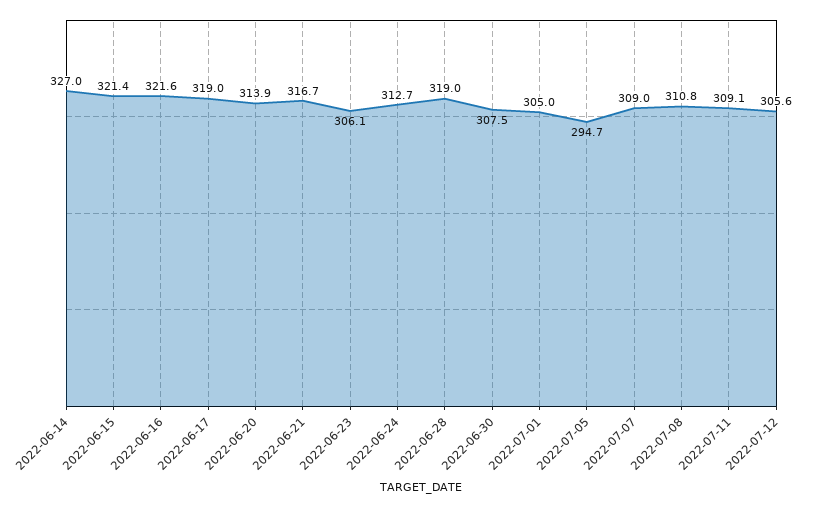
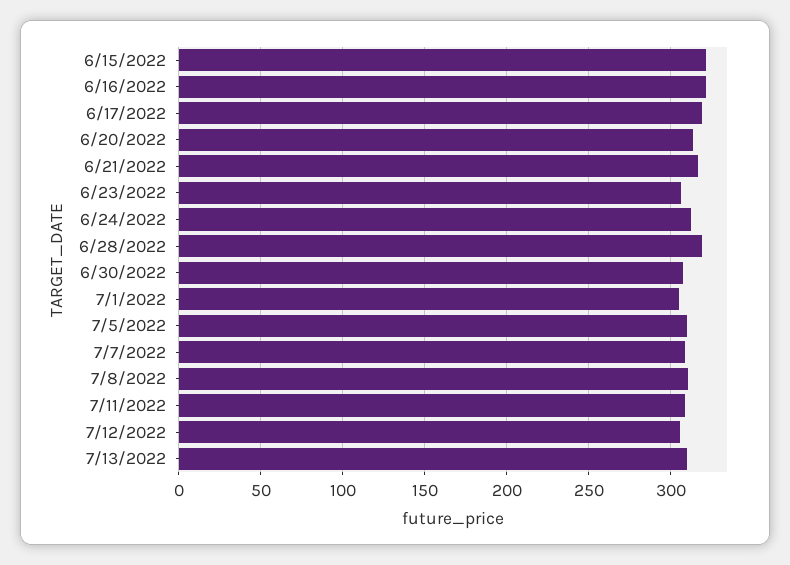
2022-06-14: 327 -> none
2022-07-05: 294.7 -> 310
7/13/2022: none -> 310

